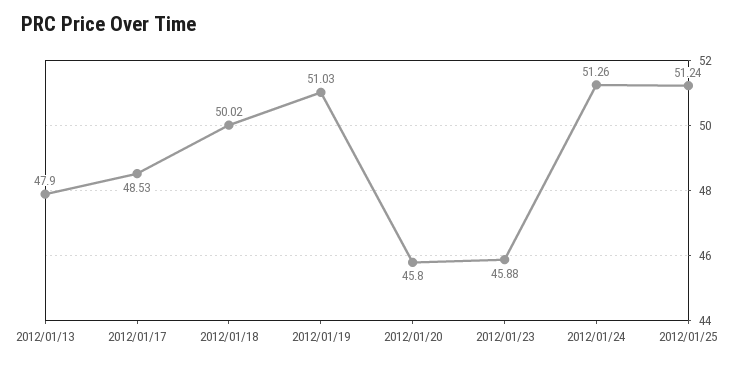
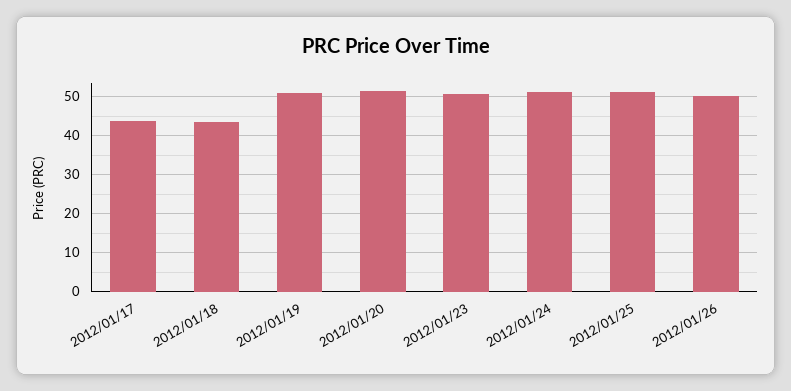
2012/01/13: 47.9 -> none
2012/01/17: 48.53 -> 44
2012/01/18: 50.02 -> 44
2012/01/20: 45.8 -> 52
2012/01/23: 45.88 -> 50
2012/01/26: none -> 50

